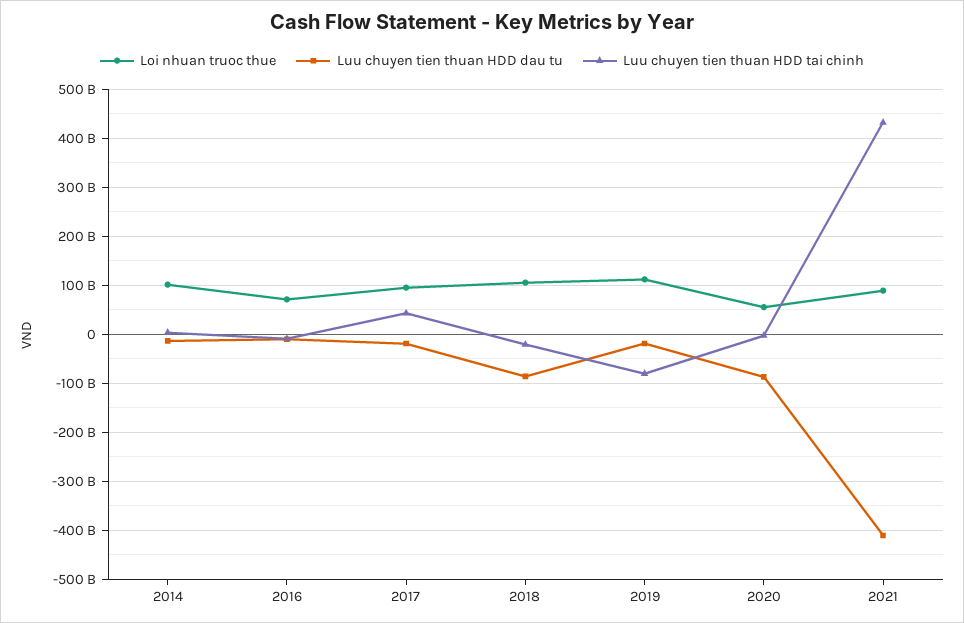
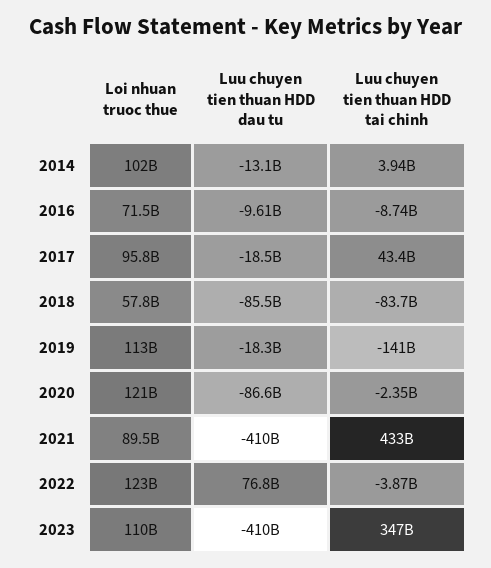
Loi nhuan truoc thue, 2018: 100000000000 -> 57800000000
Luu chuyen tien thuan HDD tai chinh, 2018: -20000000000 -> -83700000000
Luu chuyen tien thuan HDD tai chinh, 2019: -80000000000 -> -141000000000
Loi nhuan truoc thue, 2020: 60000000000 -> 121000000000
Loi nhuan truoc thue, 2022: none -> 123000000000
Luu chuyen tien thuan HDD dau tu, 2022: none -> 76800000000
Luu chuyen tien thuan HDD tai chinh, 2022: none -> -3870000000
Loi nhuan truoc thue, 2023: none -> 110000000000
Luu chuyen tien thuan HDD dau tu, 2023: none -> -410000000000
Luu chuyen tien thuan HDD tai chinh, 2023: none -> 347000000000

